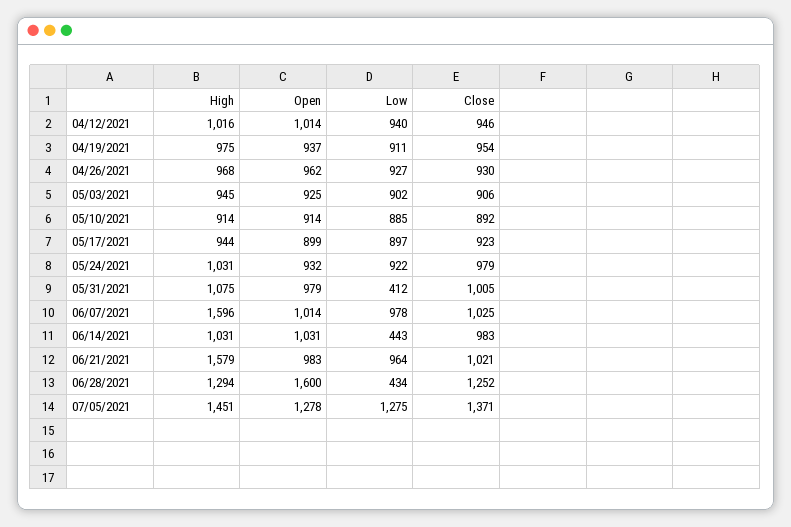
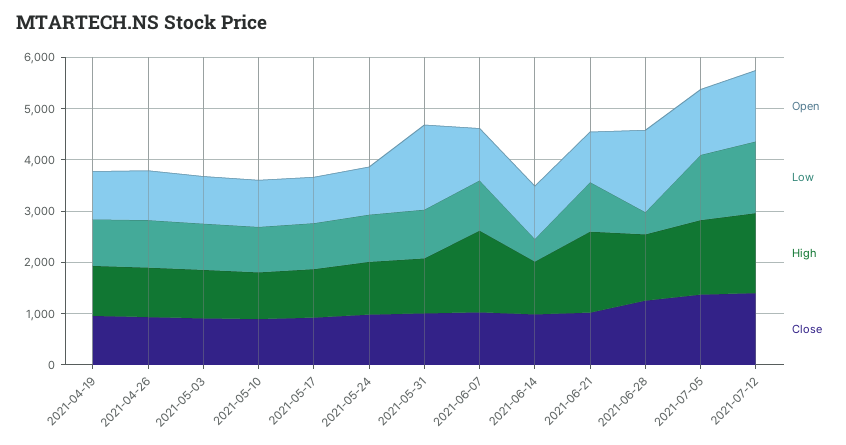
High, 04/12/2021: 1016 -> none
Open, 04/12/2021: 1014 -> none
Low, 04/12/2021: 940 -> none
Close, 04/12/2021: 946 -> none
Open, 05/31/2021: 979 -> 1600
Low, 05/31/2021: 412 -> 1000
Open, 2021-07-12: none -> 1400
Low, 2021-07-12: none -> 1400
High, 2021-07-12: none -> 1600
Close, 2021-07-12: none -> 1400

